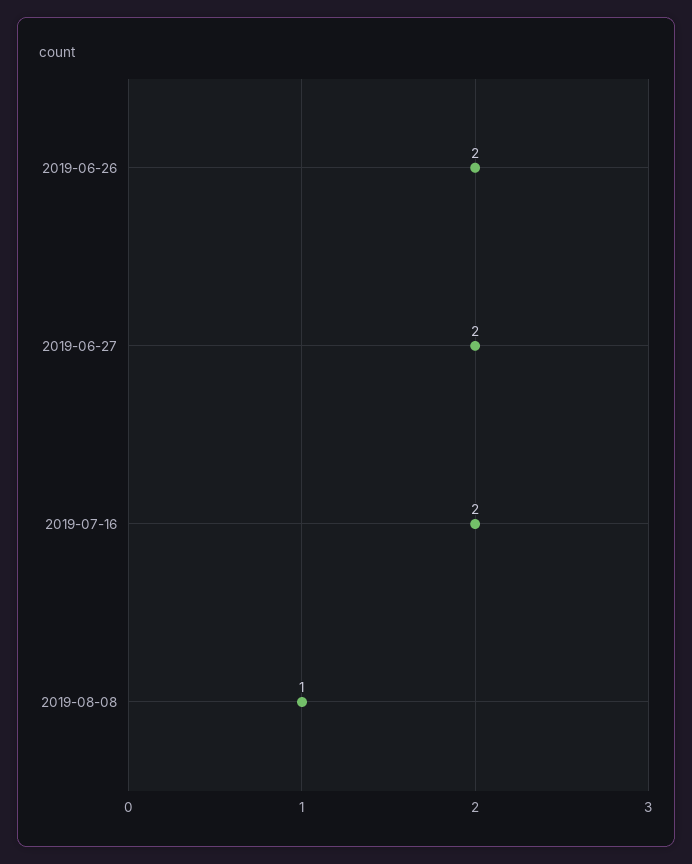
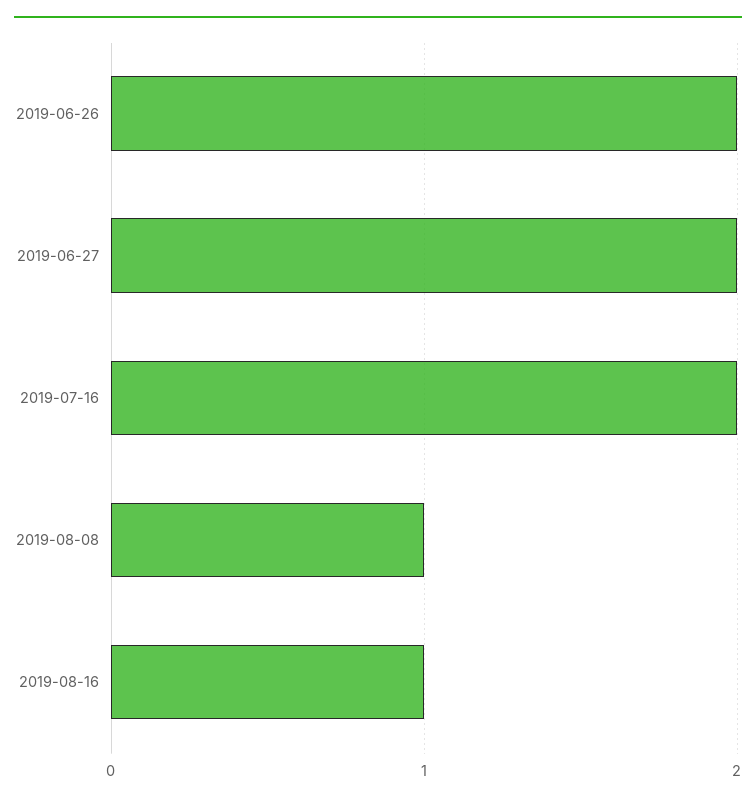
2019-08-16: none -> 1

